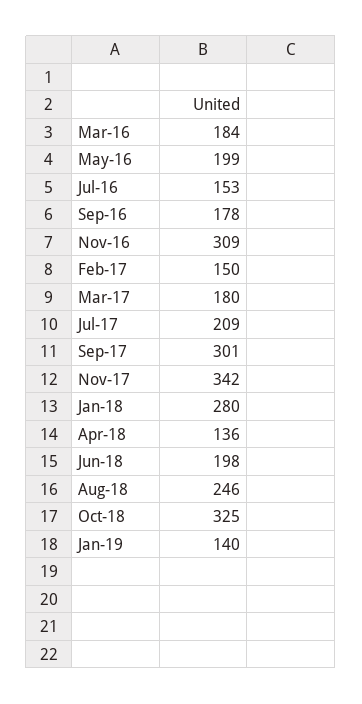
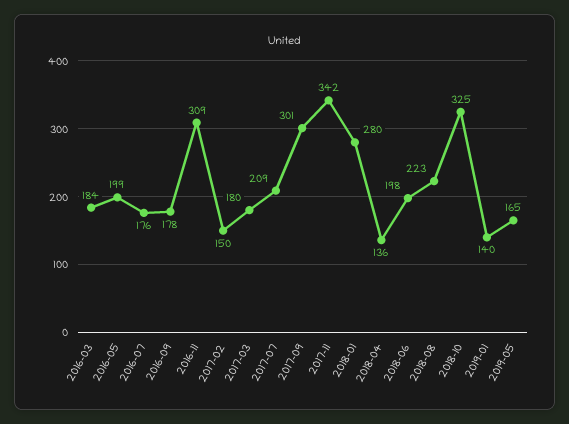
Jul-16: 153 -> 176
Aug-18: 246 -> 223
2019-05: none -> 165

